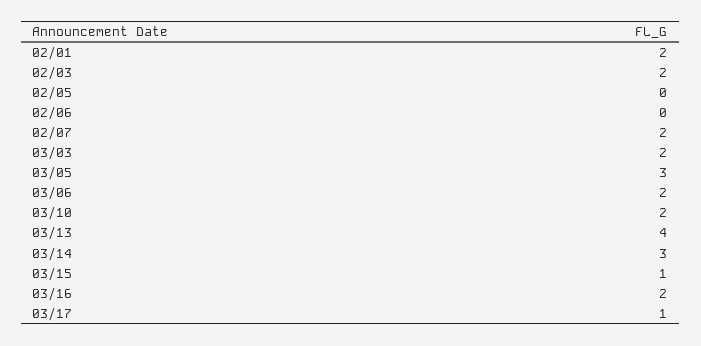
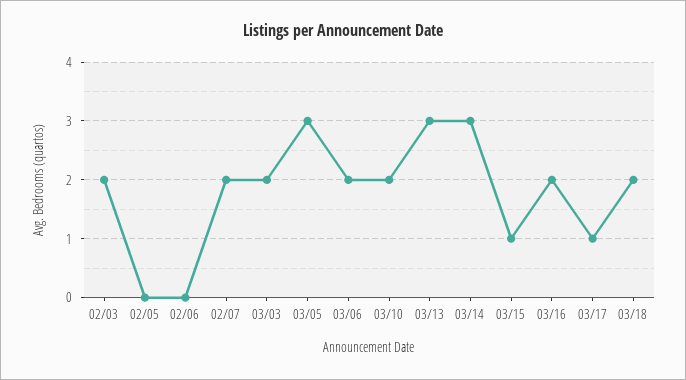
02/01: 2 -> none
03/13: 4 -> 3
03/18: none -> 2

